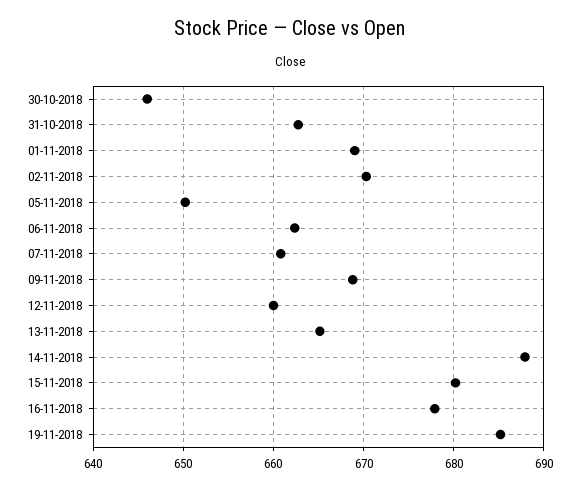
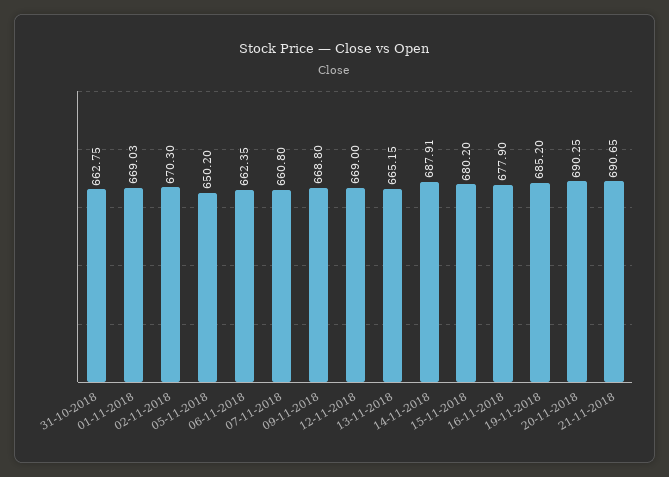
30-10-2018: 646 -> none
12-11-2018: 660 -> 669
20-11-2018: none -> 690.25
21-11-2018: none -> 690.65

